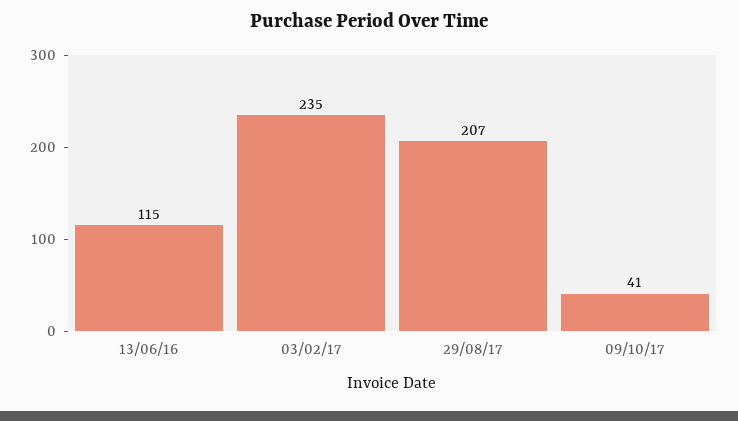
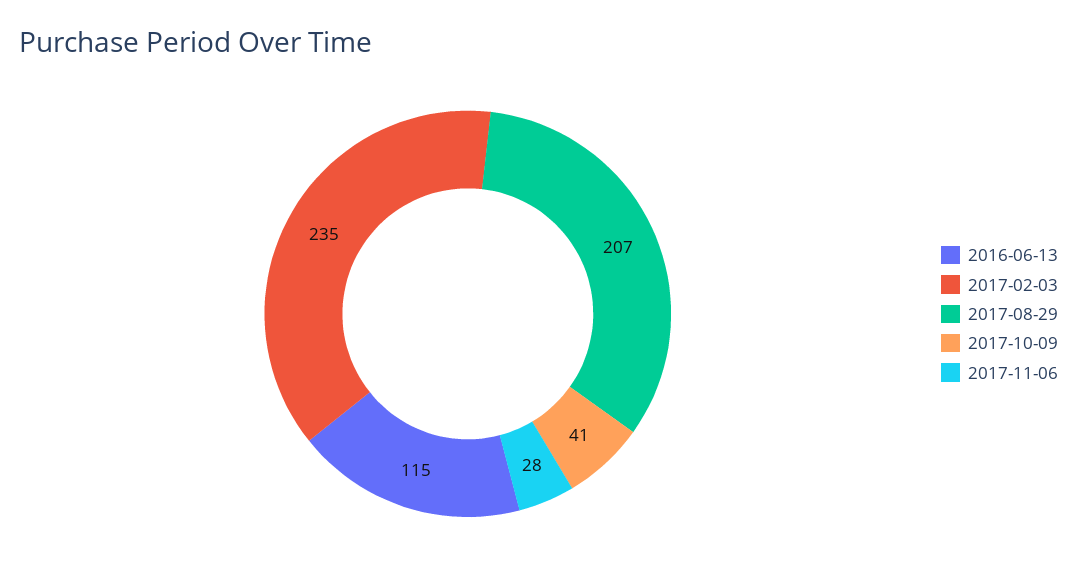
2017-11-06: none -> 28

